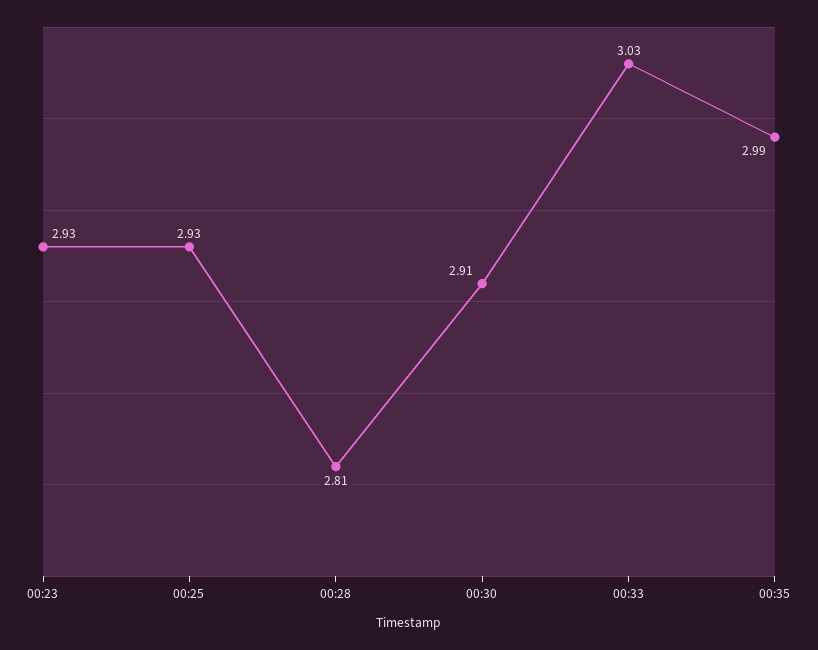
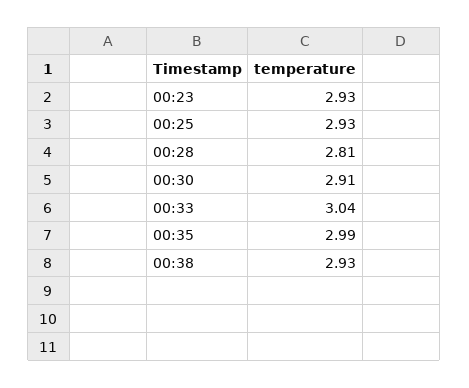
00:33: 3.03 -> 3.04
00:38: none -> 2.93

